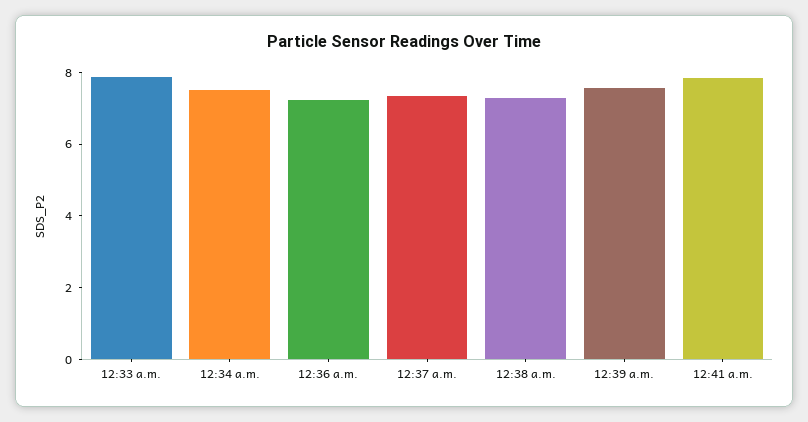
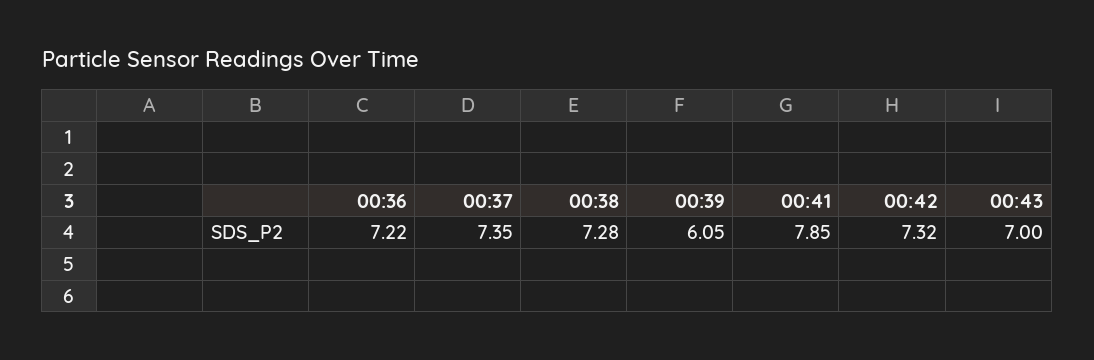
12:33 a.m.: 8 -> none
12:34 a.m.: 7.5 -> none
12:39 a.m.: 7.5 -> 6.05
00:42: none -> 7.32
00:43: none -> 7

